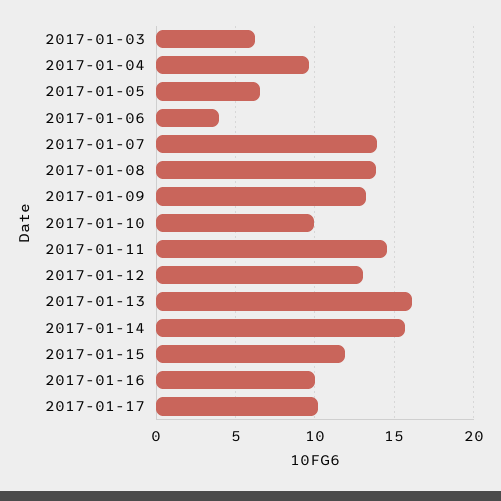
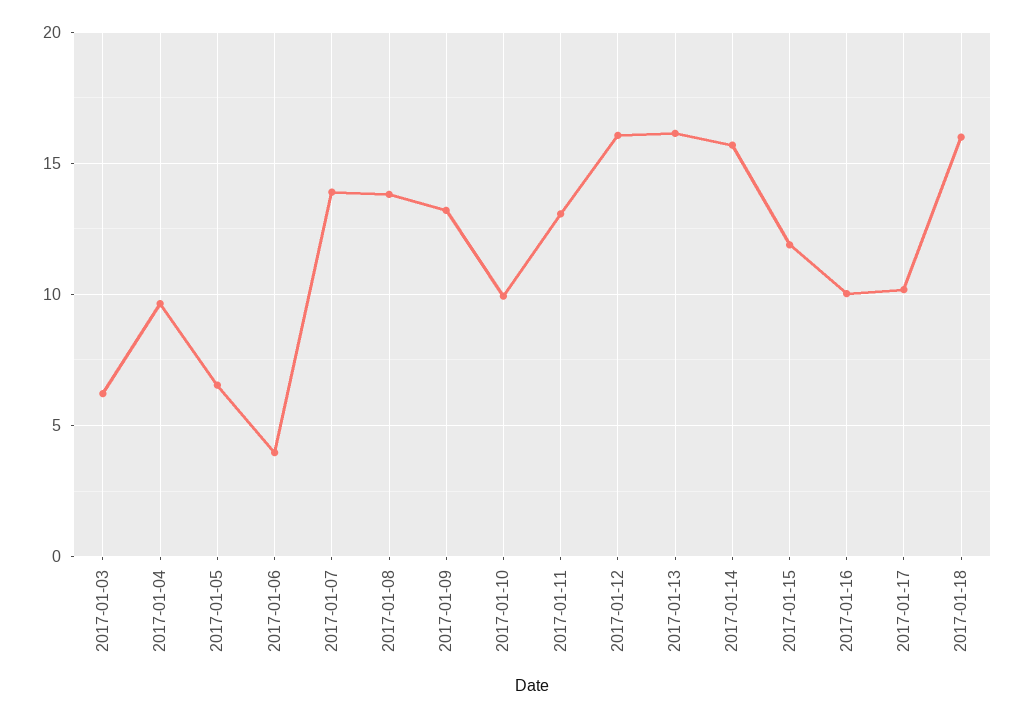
2017-01-11: 14.5 -> 13
2017-01-12: 13 -> 16
2017-01-18: none -> 16

